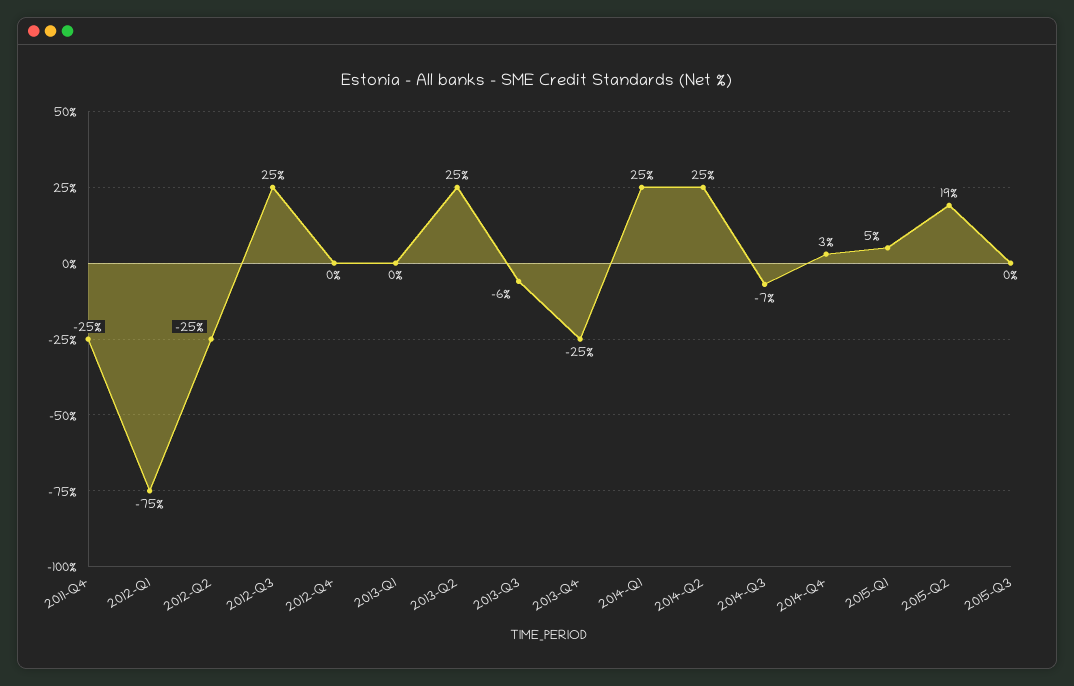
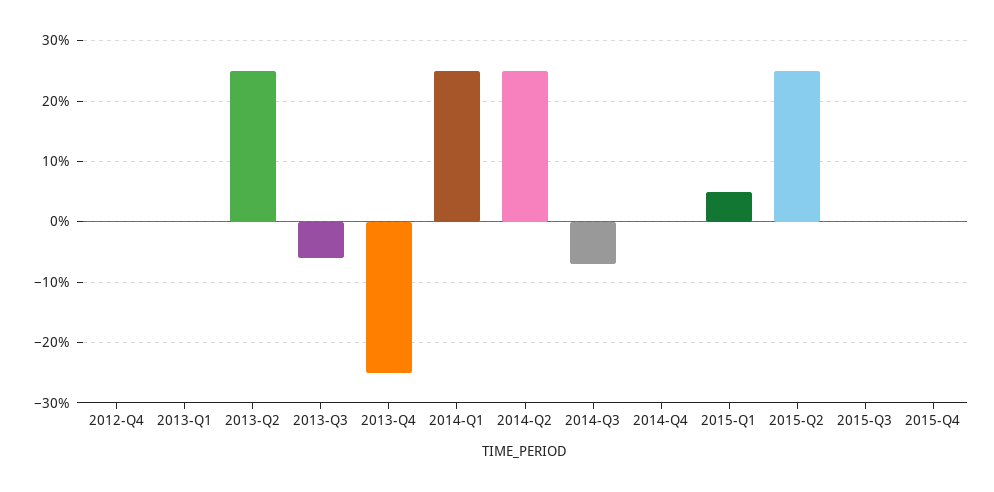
2011-Q4: -25 -> none
2012-Q1: -75 -> none
2012-Q2: -25 -> none
2012-Q3: 25 -> none
2014-Q4: 3 -> 0
2015-Q2: 19 -> 25
2015-Q4: none -> 0

